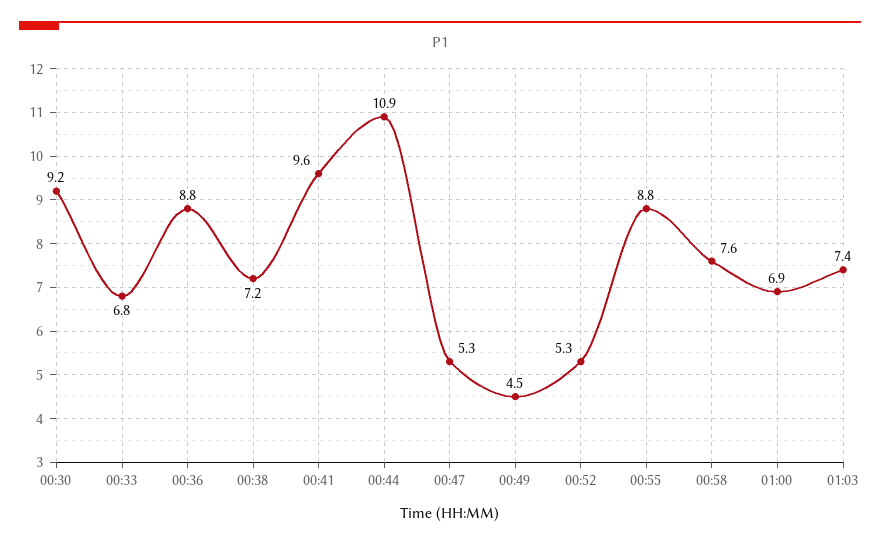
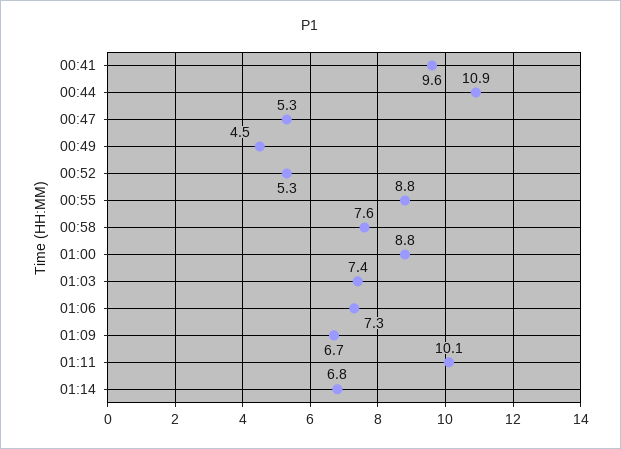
00:30: 9.2 -> none
00:33: 6.8 -> none
00:36: 8.8 -> none
00:38: 7.2 -> none
01:00: 6.9 -> 8.8
01:06: none -> 7.3
01:09: none -> 6.7
01:11: none -> 10.1
01:14: none -> 6.8

